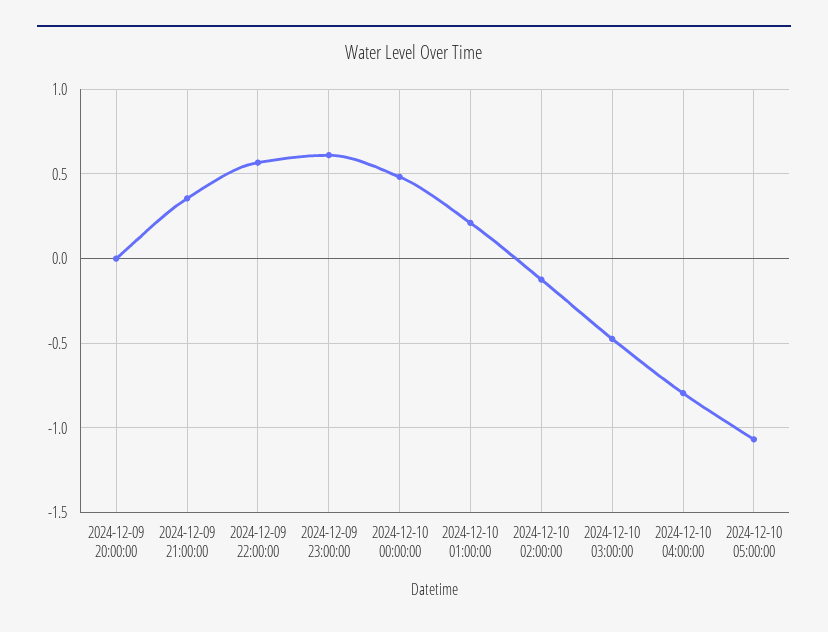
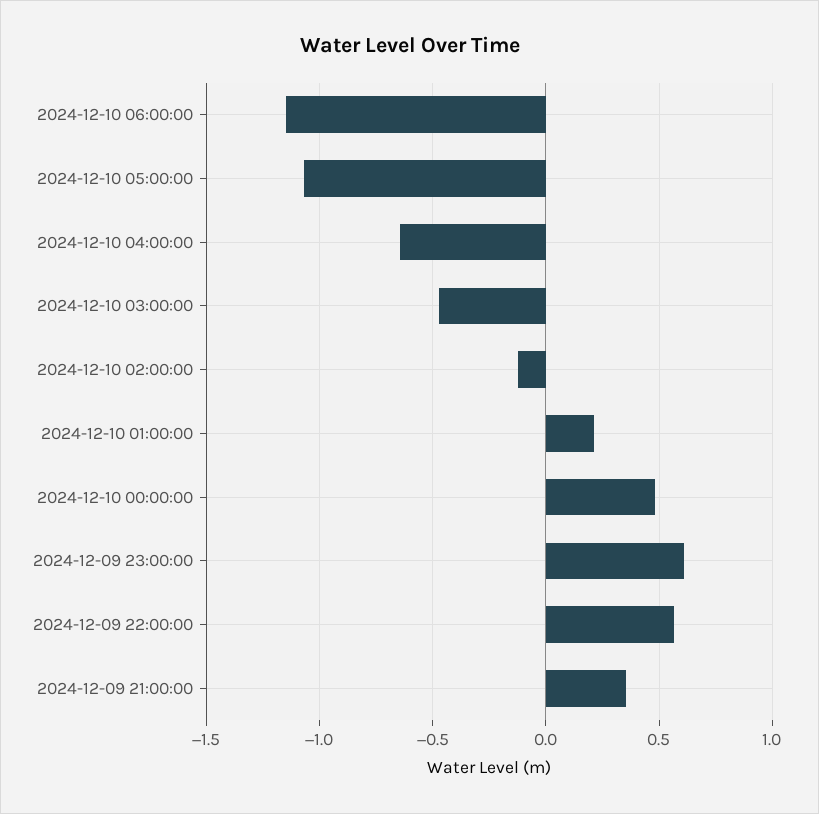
2024-12-09 20:00:00: 0 -> none
2024-12-10 04:00:00: -0.8 -> -0.65
2024-12-10 06:00:00: none -> -1.15

